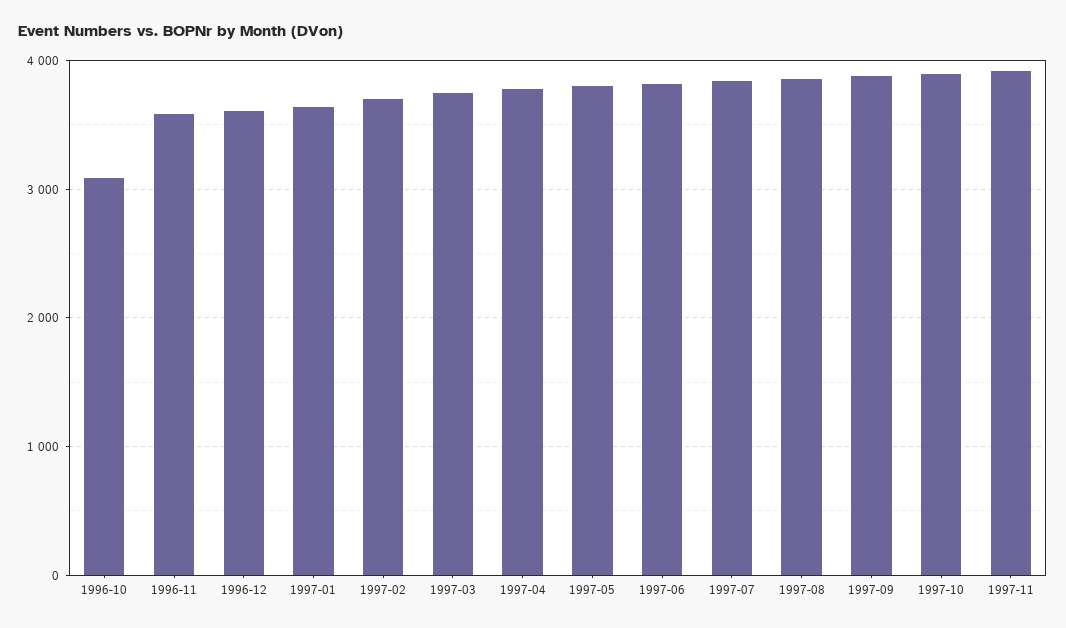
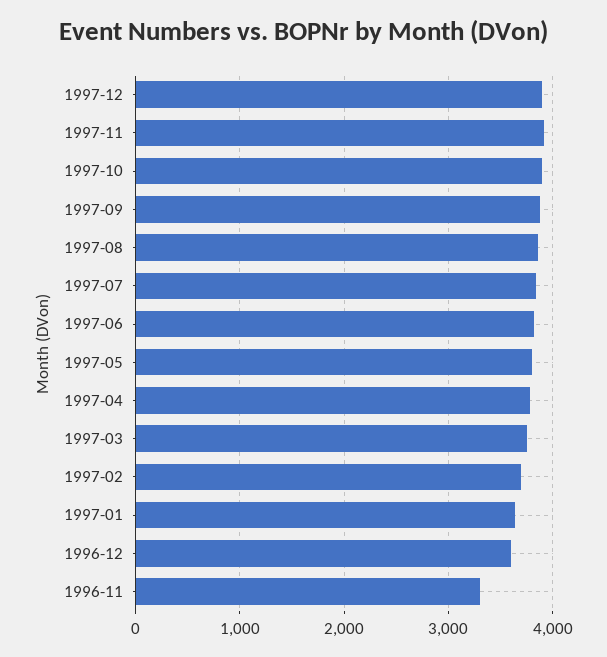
1996-10: 3100 -> none
1996-11: 3600 -> 3300
1997-12: none -> 3900

